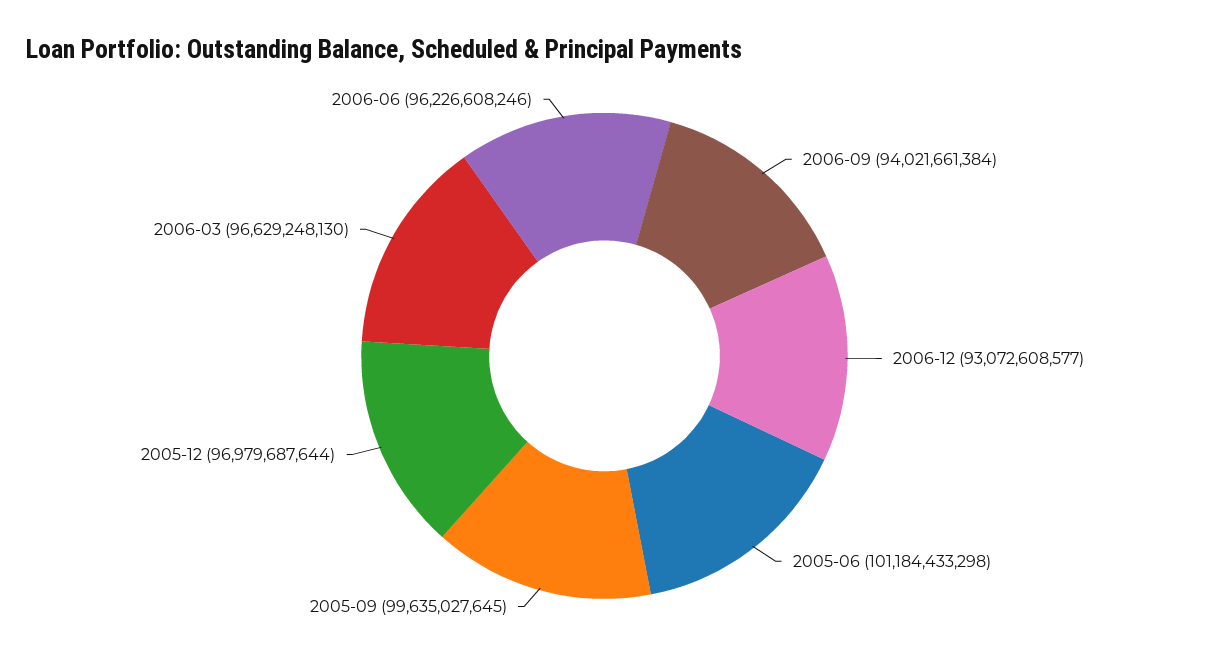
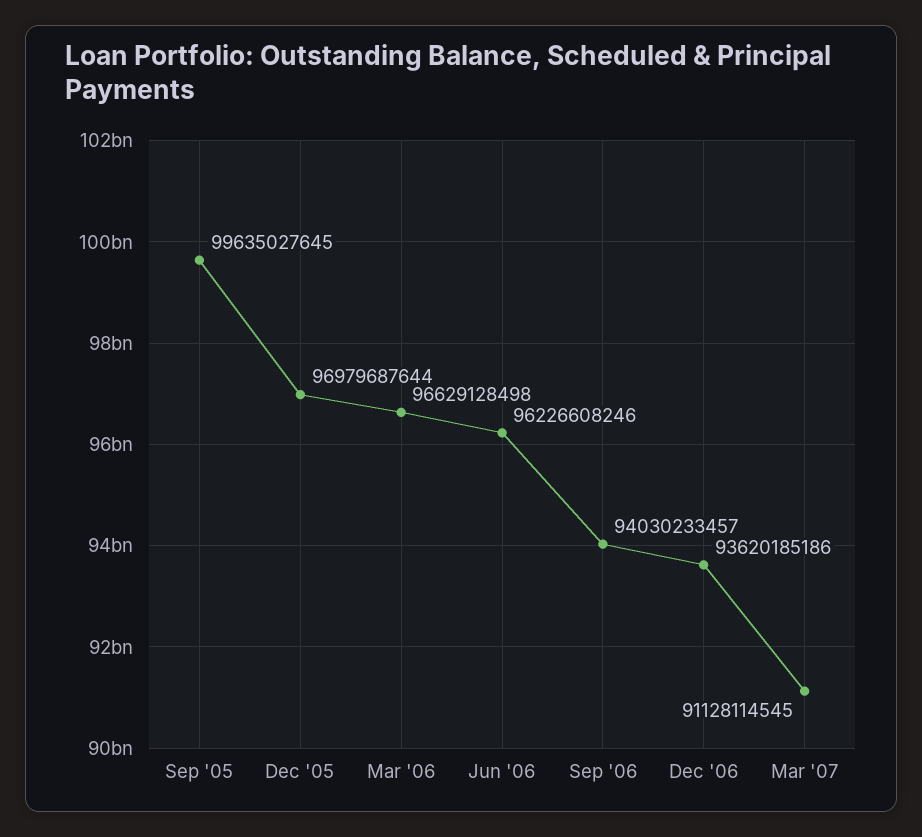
2006-09: 94021661384 -> 94030233457
2006-12: 93072608577 -> 93620185186
2005-06: 101184433298 -> none
2006-03: 96629248130 -> 96629128498
Mar '07: none -> 91128114545

